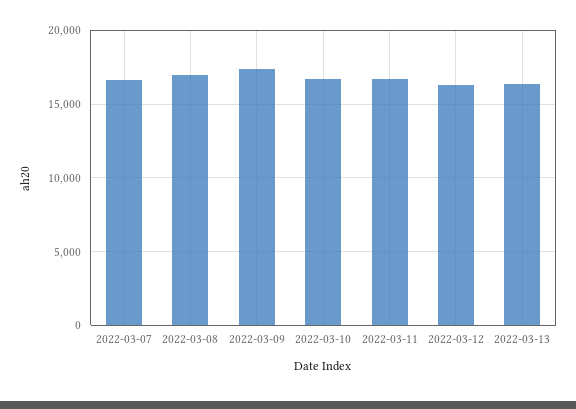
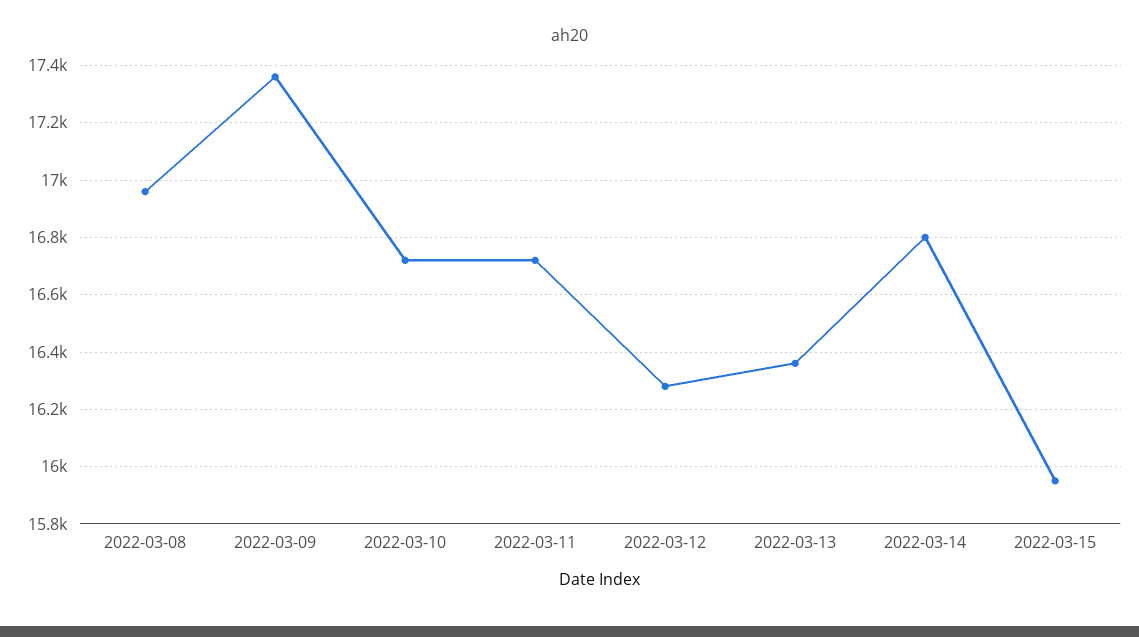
2022-03-07: 16500 -> none
2022-03-14: none -> 16800
2022-03-15: none -> 15950

